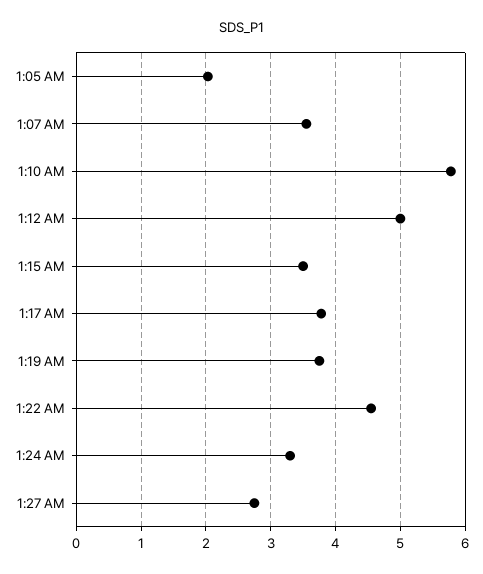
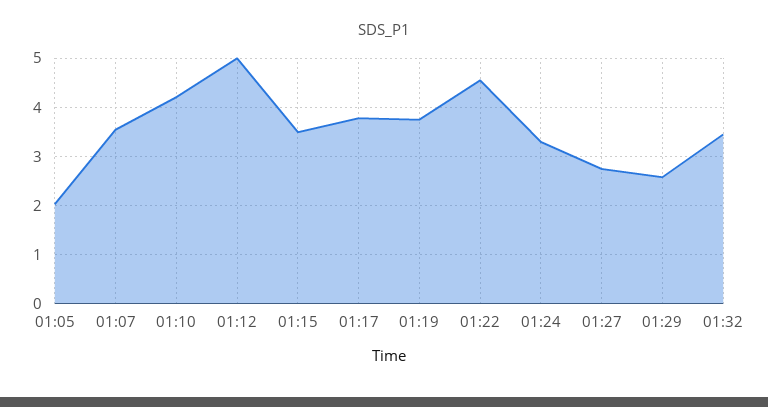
1:10 AM: 5.8 -> 4.2
01:29: none -> 2.6
01:32: none -> 3.4

